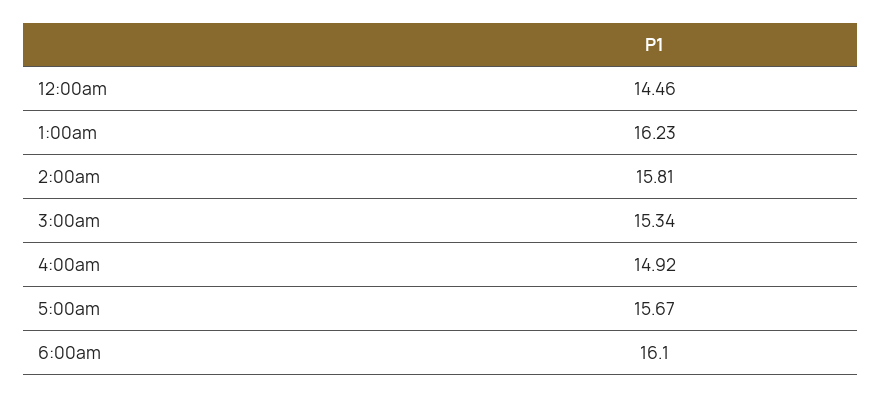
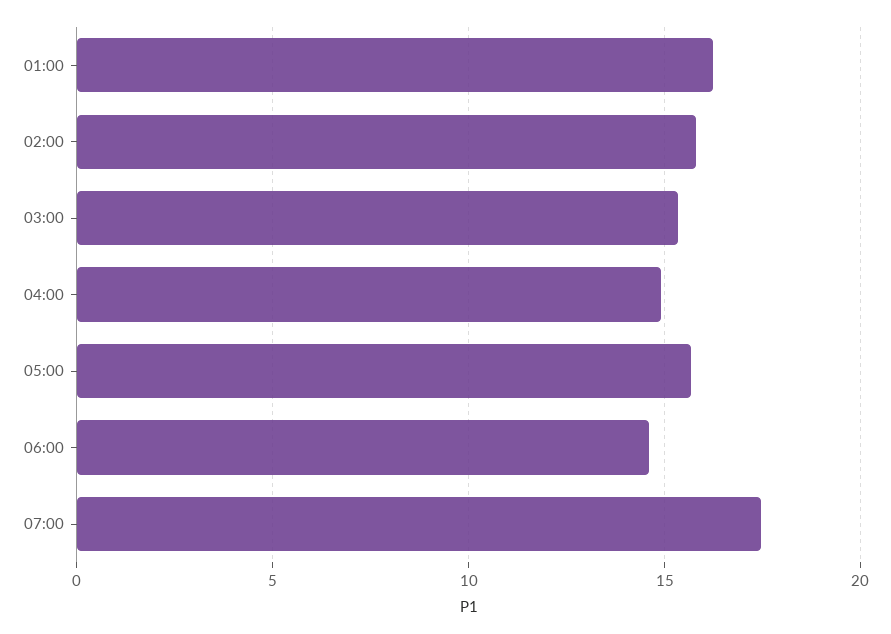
12:00am: 14.46 -> none
6:00am: 16.1 -> 14.5
07:00: none -> 17.5

